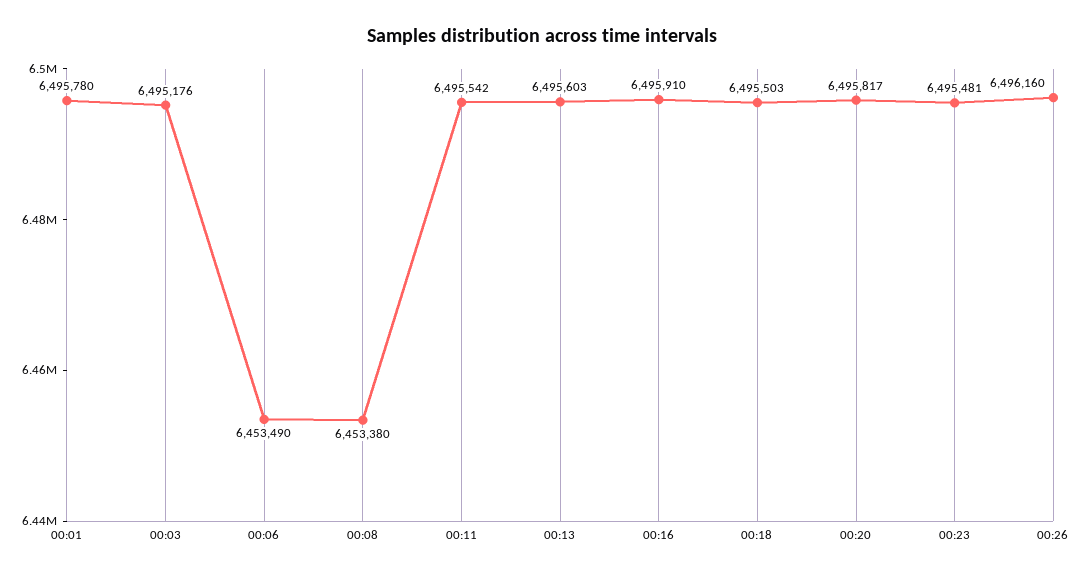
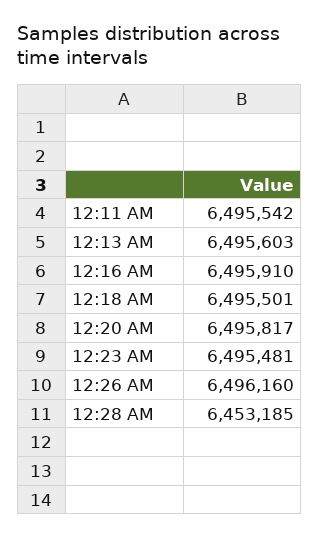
00:01: 6495780 -> none
00:03: 6495176 -> none
00:06: 6453490 -> none
00:08: 6453380 -> none
00:18: 6495503 -> 6495501
12:28 AM: none -> 6453185

